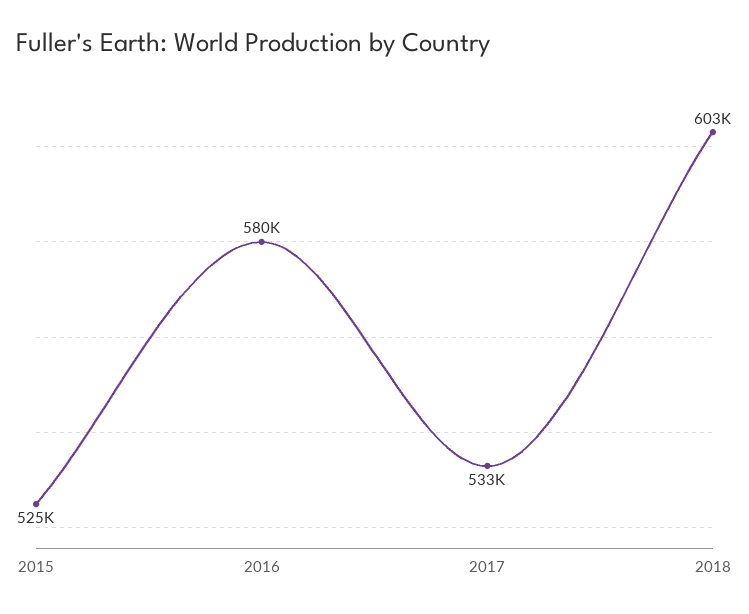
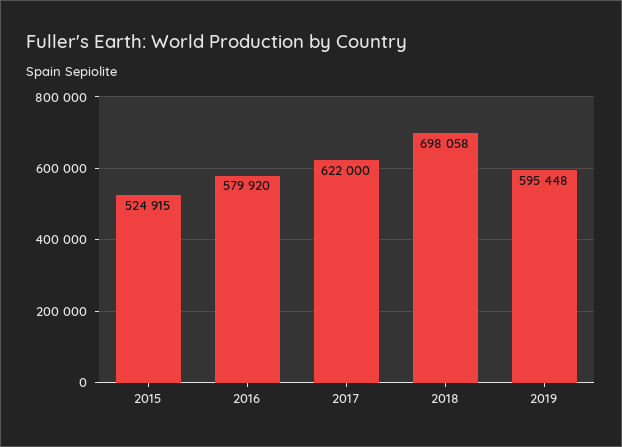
2017: 533000 -> 622000
2018: 603000 -> 698058
2019: none -> 595448

